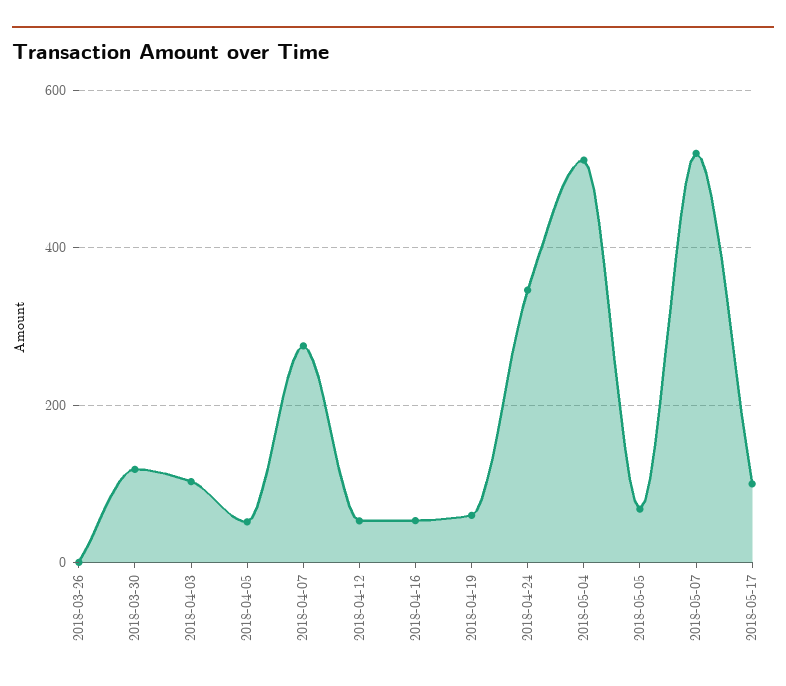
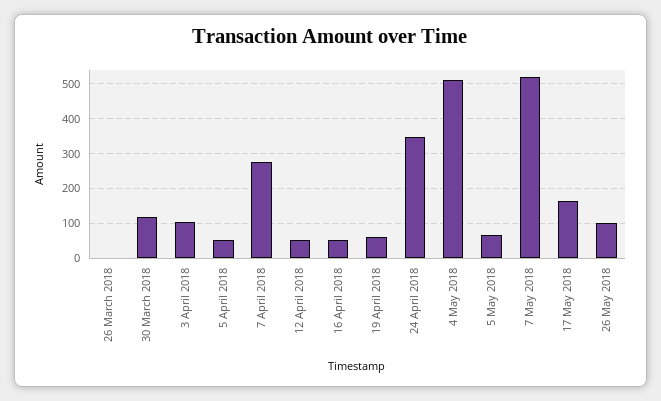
2018-05-17: 100 -> 160
26 May 2018: none -> 100

